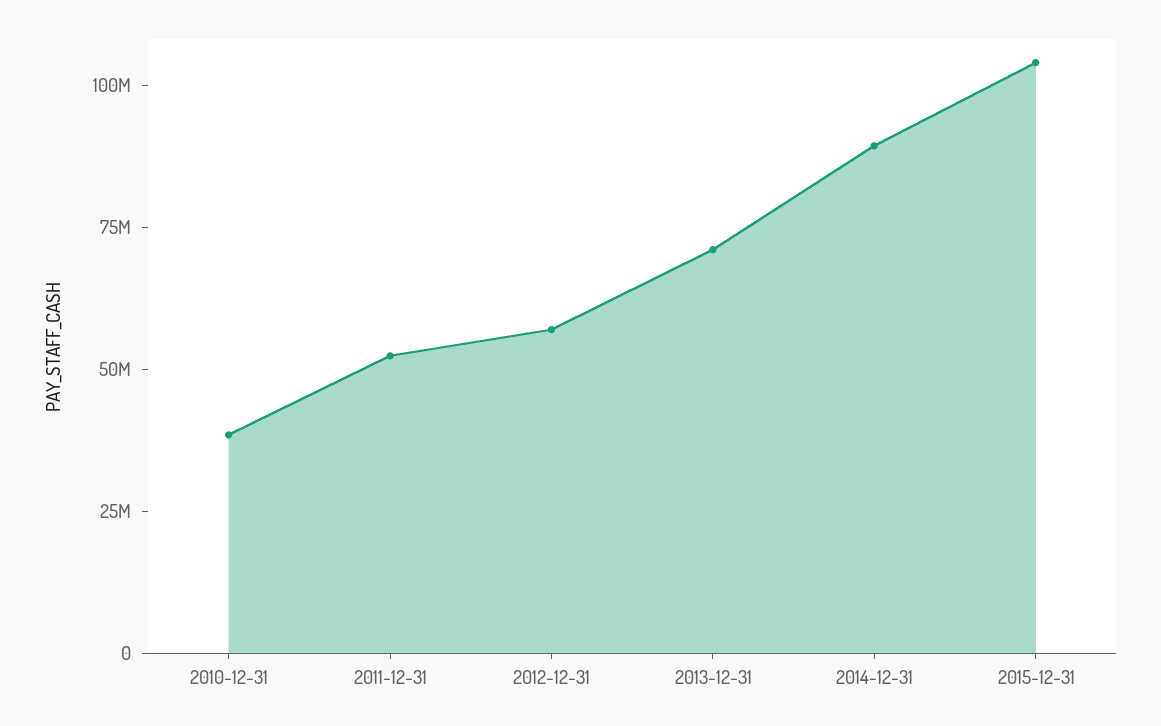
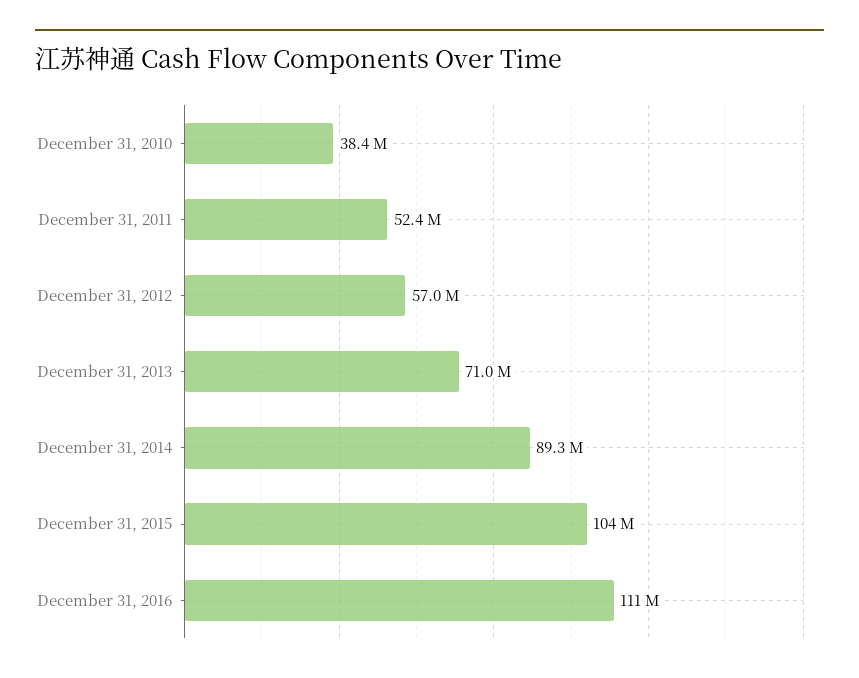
December 31, 2016: none -> 111000000

